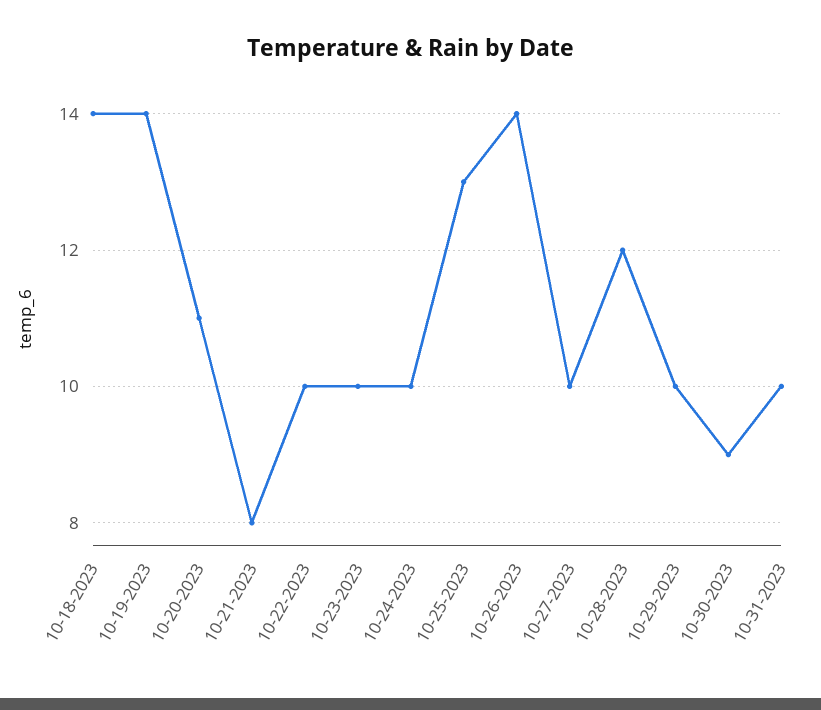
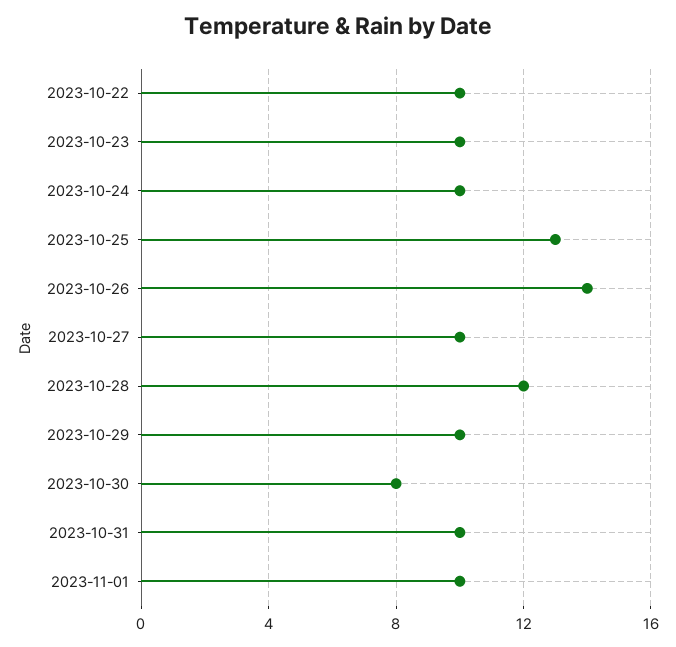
10-18-2023: 14 -> none
10-19-2023: 14 -> none
10-20-2023: 11 -> none
10-21-2023: 8 -> none
10-30-2023: 9 -> 8
2023-11-01: none -> 10

